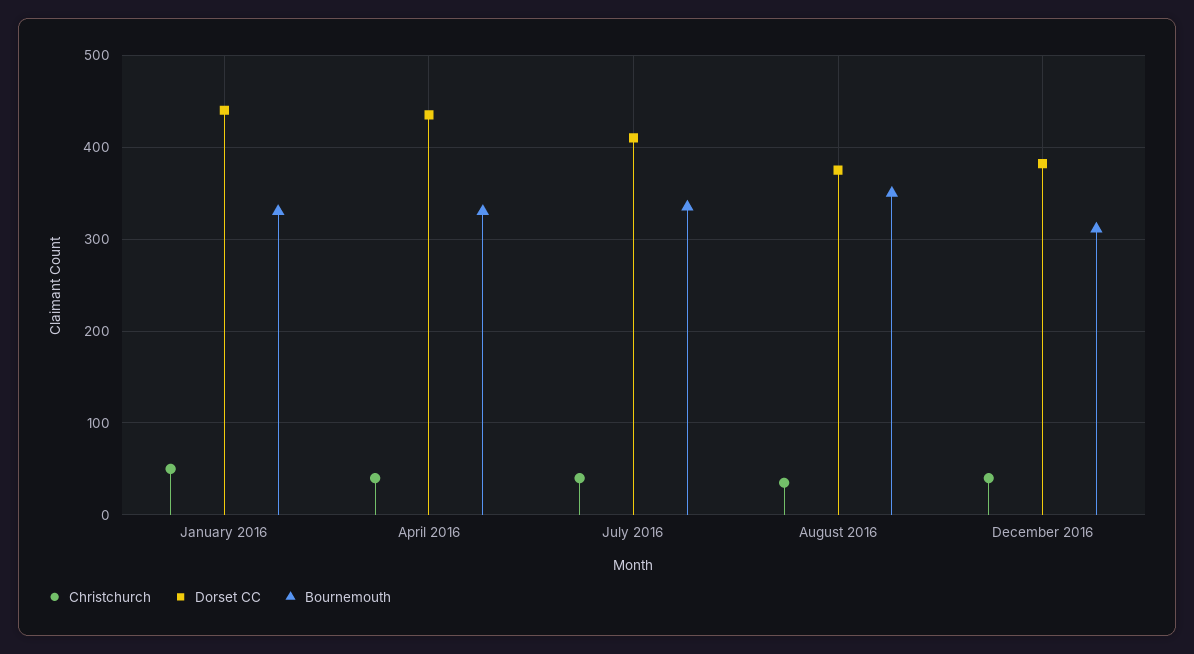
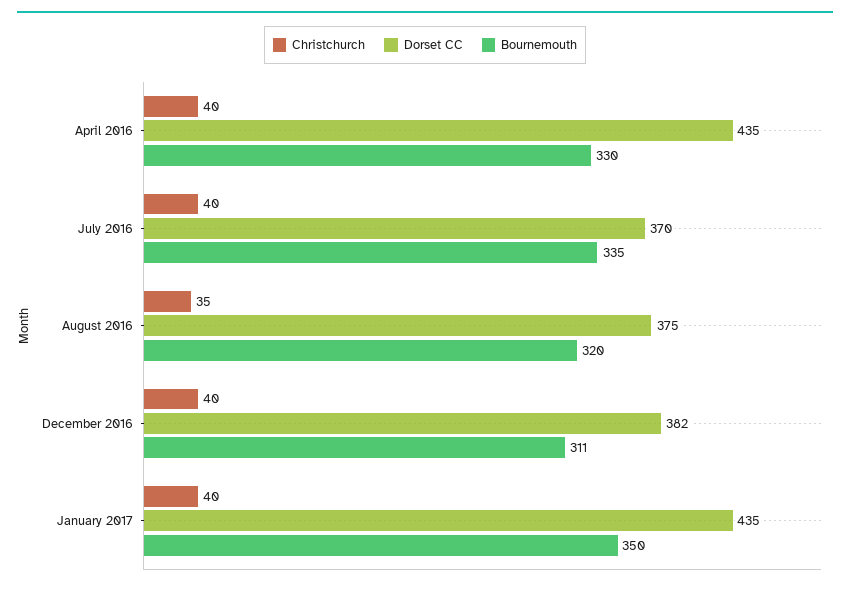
Christchurch, January 2016: 50 -> none
Dorset CC, January 2016: 440 -> none
Bournemouth, January 2016: 330 -> none
Dorset CC, July 2016: 410 -> 370
Bournemouth, August 2016: 350 -> 320
Christchurch, January 2017: none -> 40
Dorset CC, January 2017: none -> 435
Bournemouth, January 2017: none -> 350

